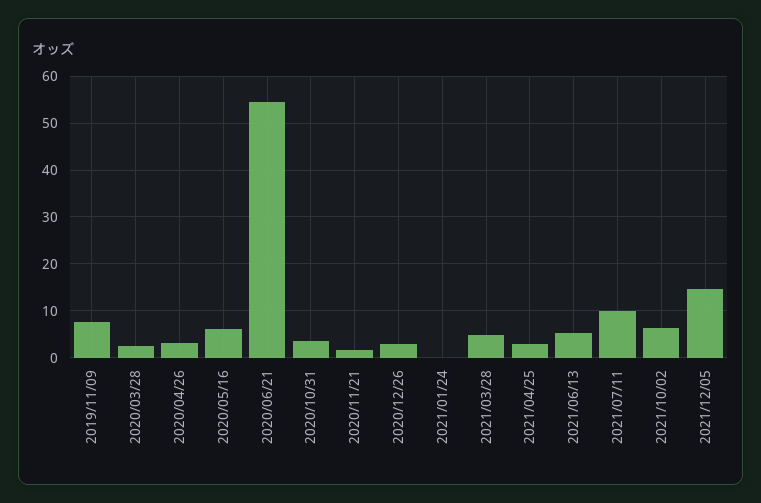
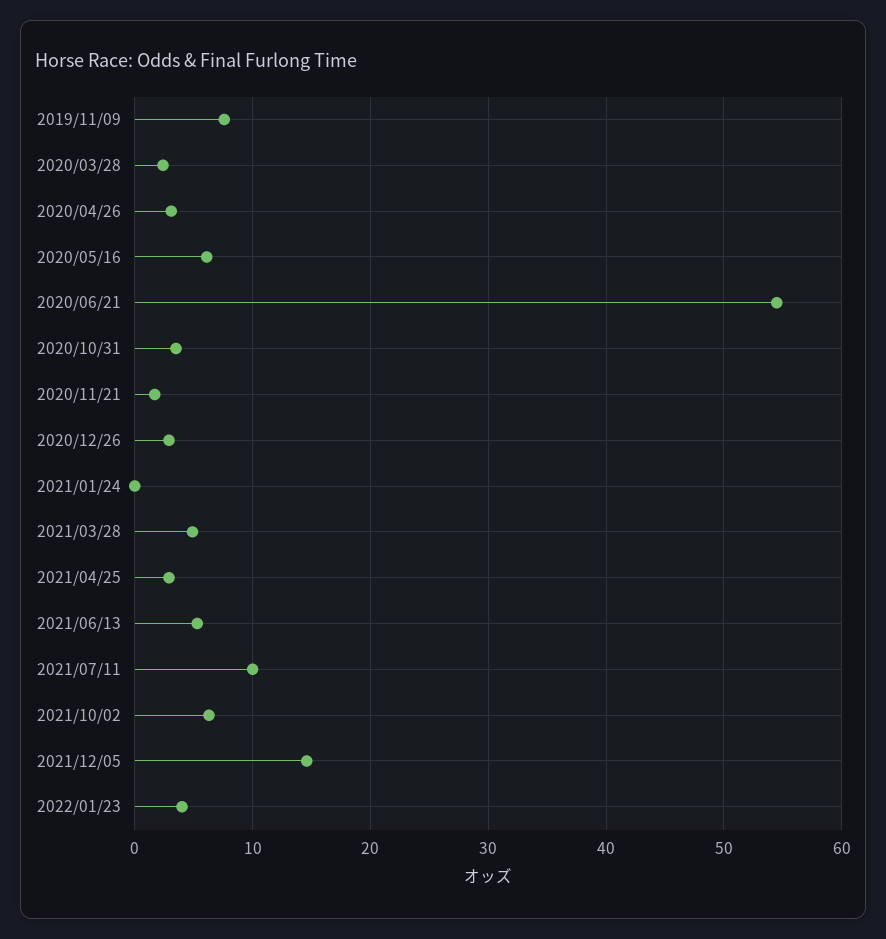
2022/01/23: none -> 4

